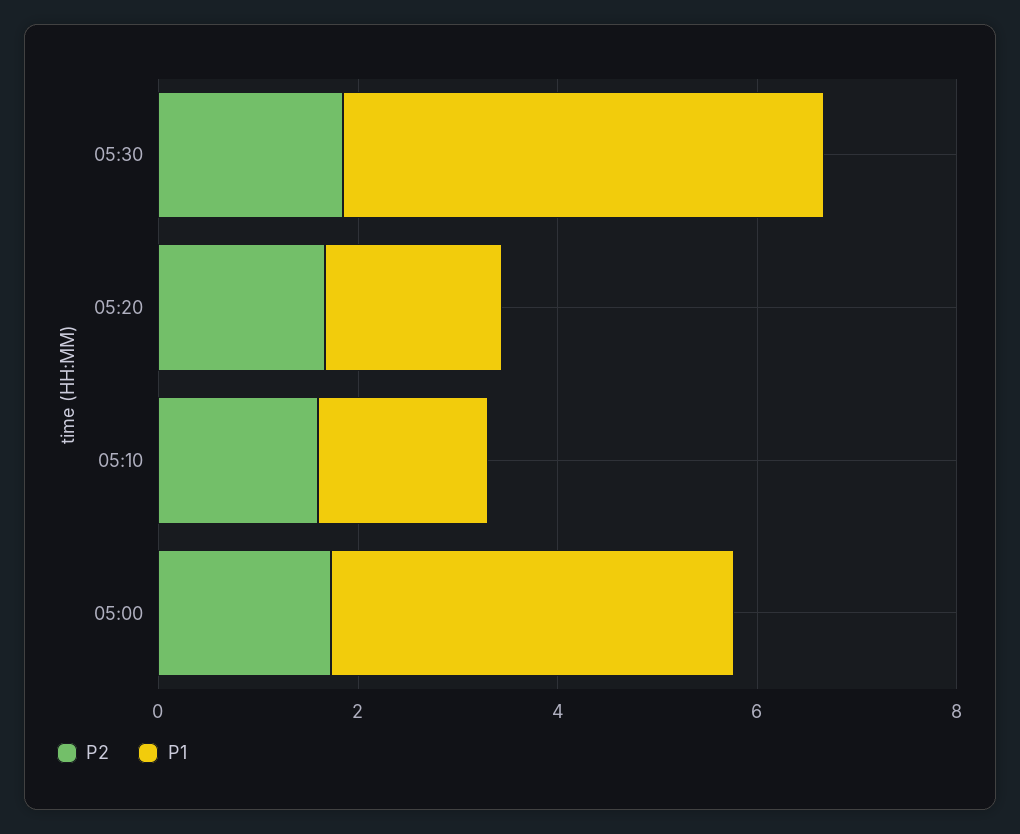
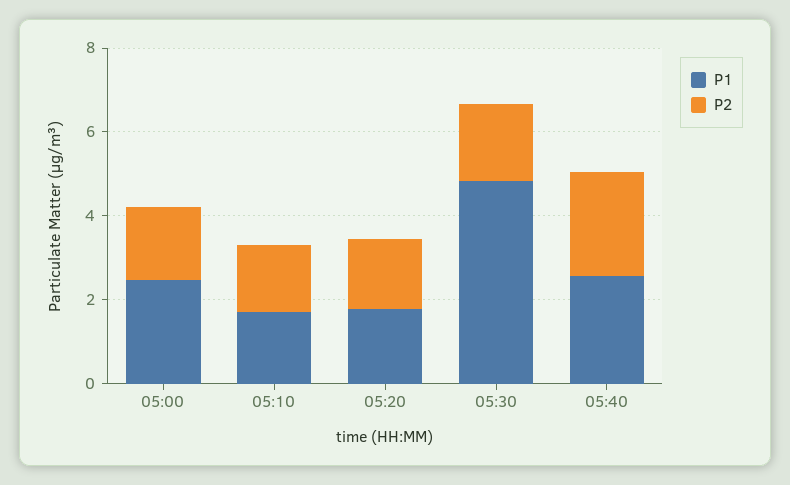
P1, 05:00: 4 -> 2.5
P1, 05:40: none -> 2.5
P2, 05:40: none -> 2.5

